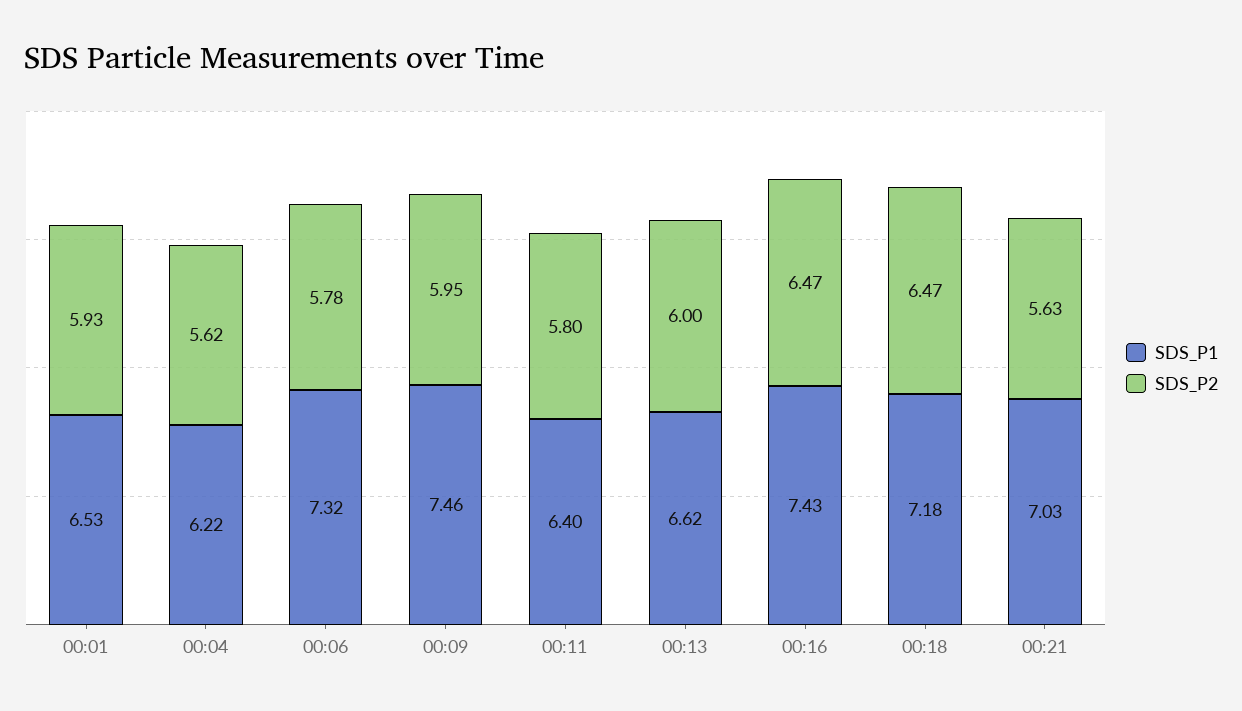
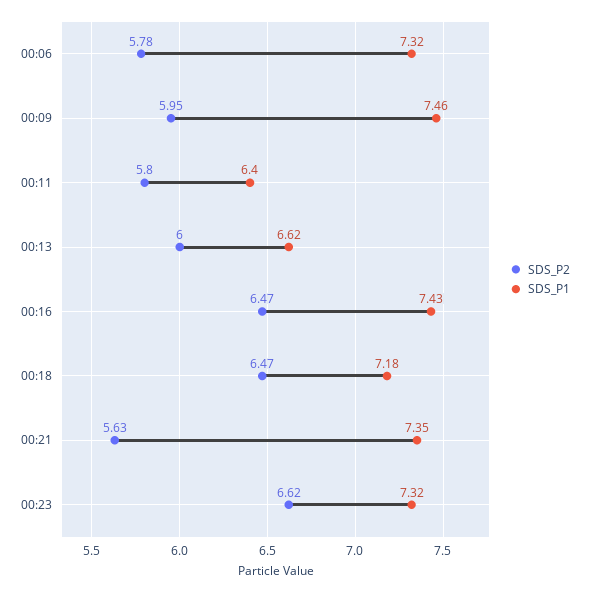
SDS_P1, 00:01: 6.53 -> none
SDS_P2, 00:01: 5.93 -> none
SDS_P1, 00:04: 6.22 -> none
SDS_P2, 00:04: 5.62 -> none
SDS_P1, 00:21: 7.03 -> 7.35
SDS_P2, 00:23: none -> 6.62
SDS_P1, 00:23: none -> 7.32

